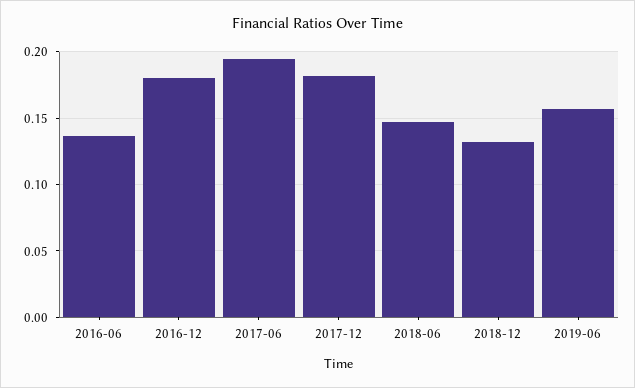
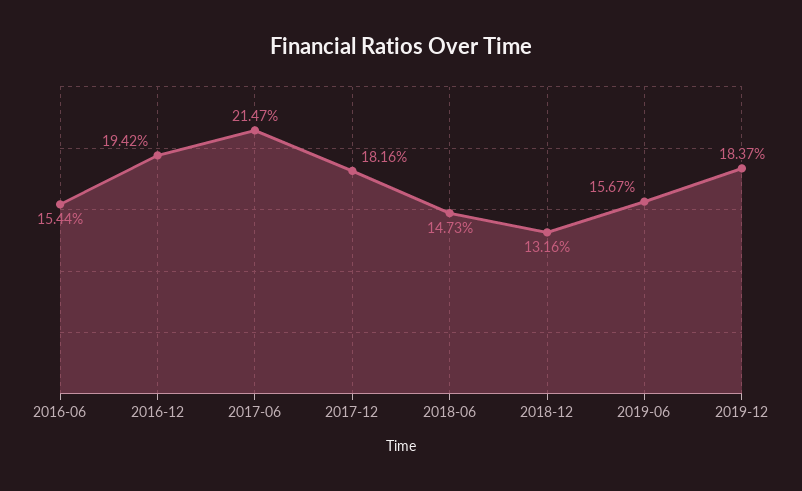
2016-06: 0.135 -> 0.1544
2016-12: 0.18 -> 0.1942
2017-06: 0.195 -> 0.2147
2019-12: none -> 0.1837

